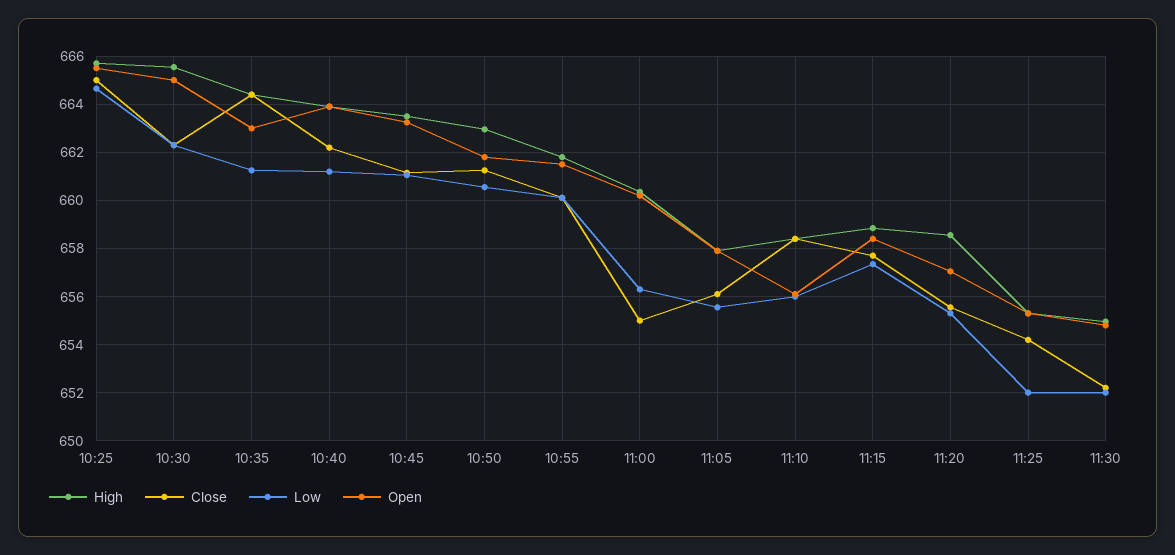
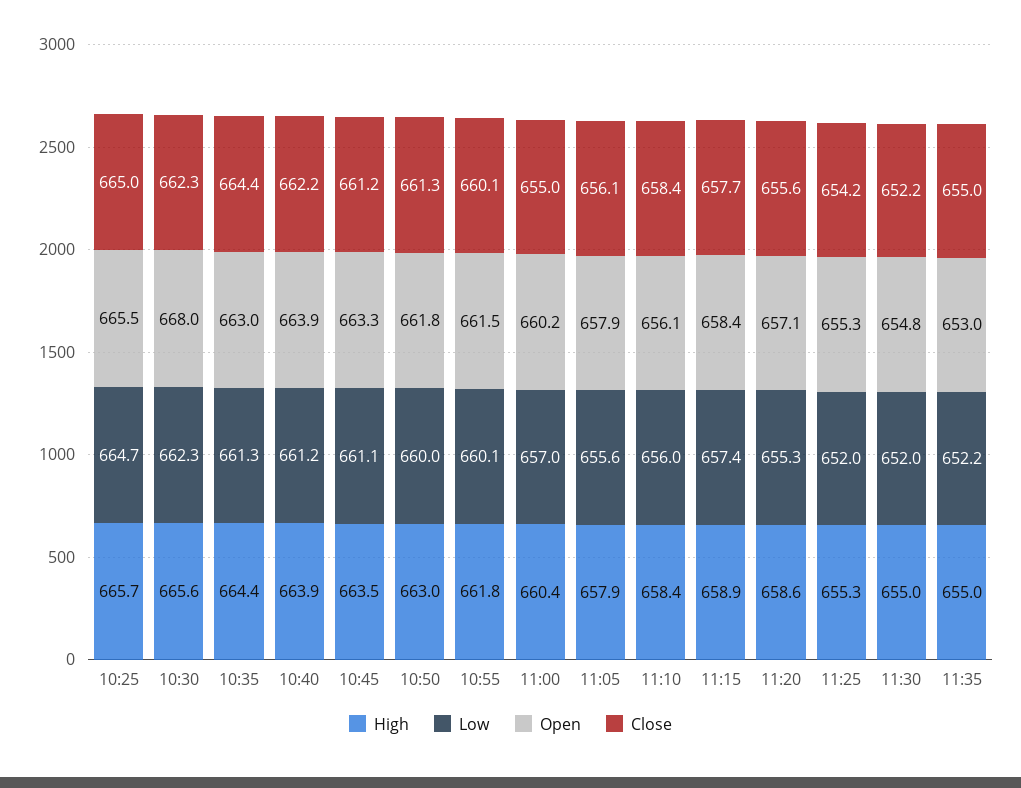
Open, 10:30: 665 -> 668
Low, 10:50: 660.5 -> 660
Low, 11:00: 656.25 -> 657
High, 11:35: none -> 655
Low, 11:35: none -> 652.2
Open, 11:35: none -> 653
Close, 11:35: none -> 655

